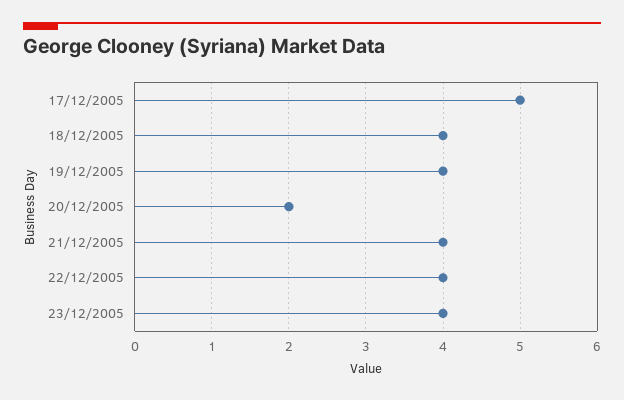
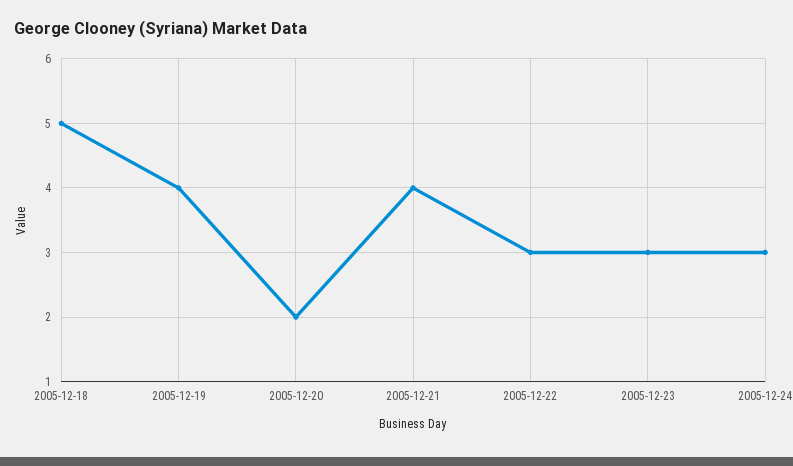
17/12/2005: 5 -> none
18/12/2005: 4 -> 5
22/12/2005: 4 -> 3
23/12/2005: 4 -> 3
2005-12-24: none -> 3

